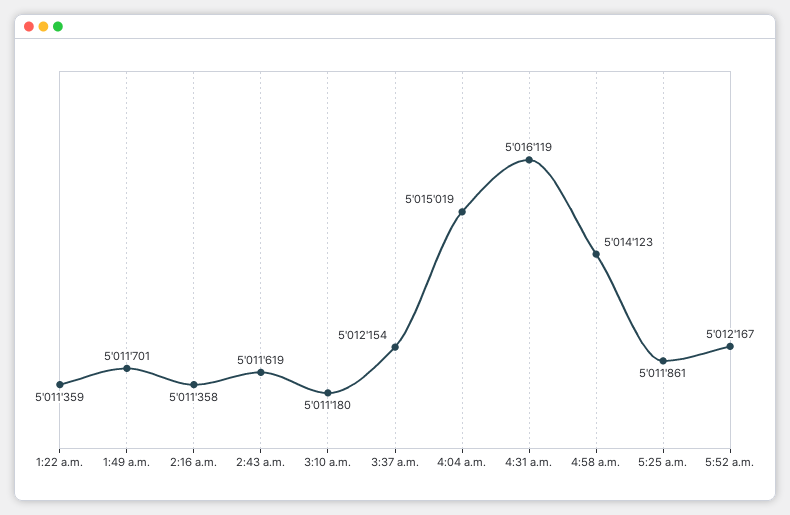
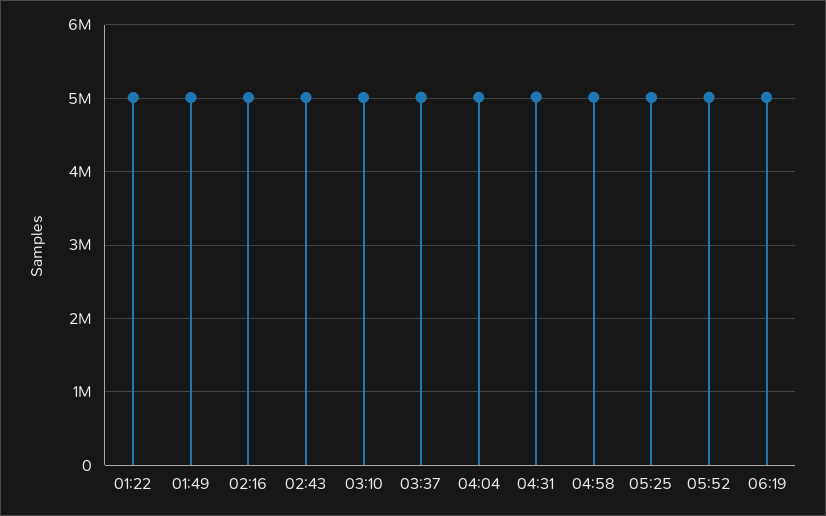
06:19: none -> 5000000

